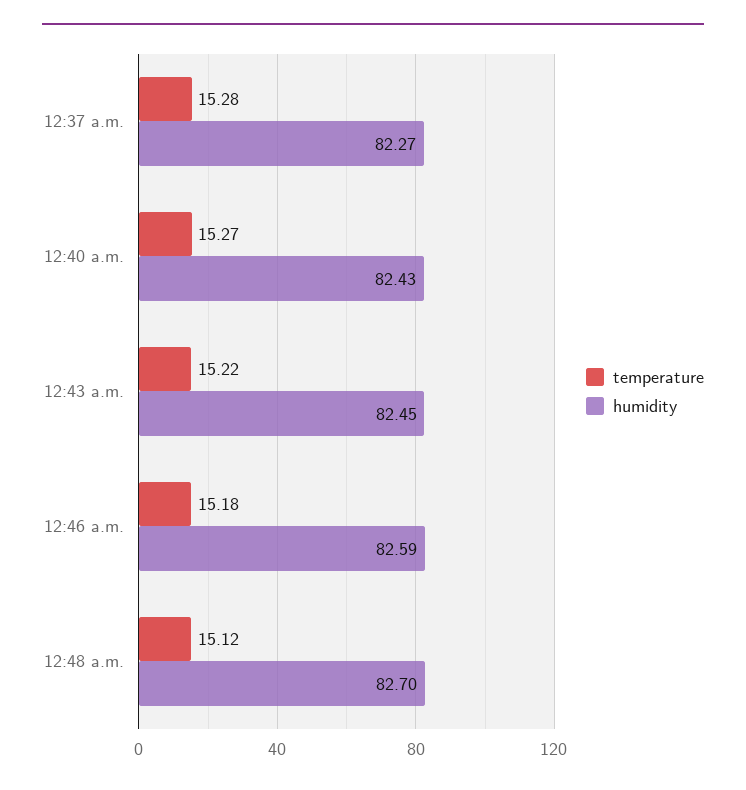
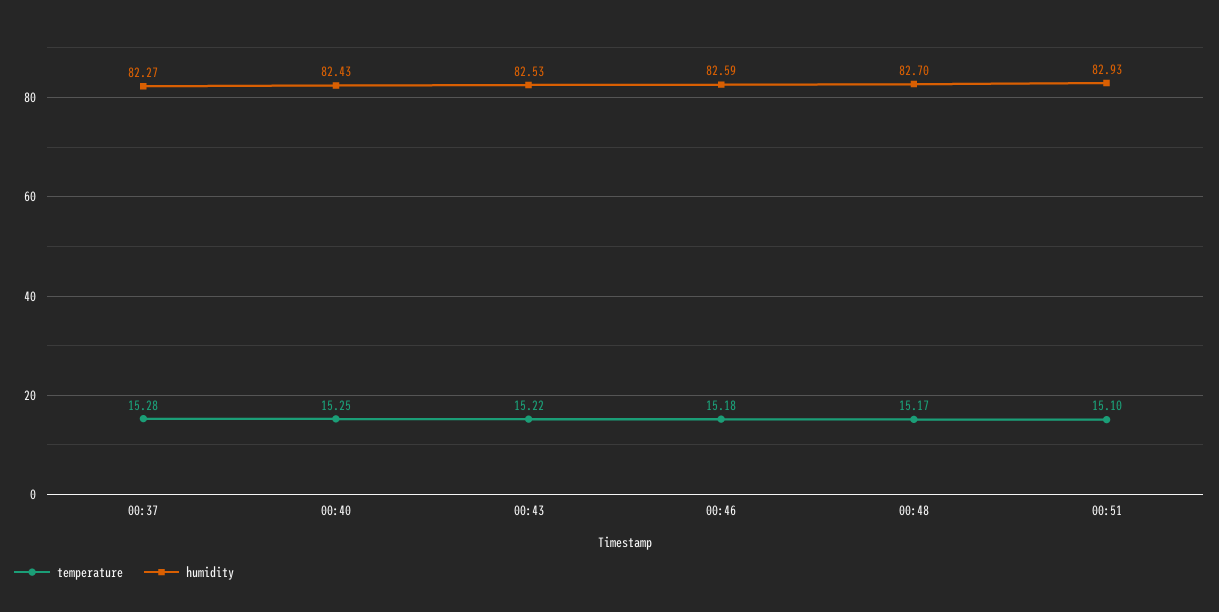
temperature, 12:40 a.m.: 15.27 -> 15.25
humidity, 12:43 a.m.: 82.45 -> 82.53
temperature, 12:48 a.m.: 15.12 -> 15.17
temperature, 00:51: none -> 15.1
humidity, 00:51: none -> 82.93

